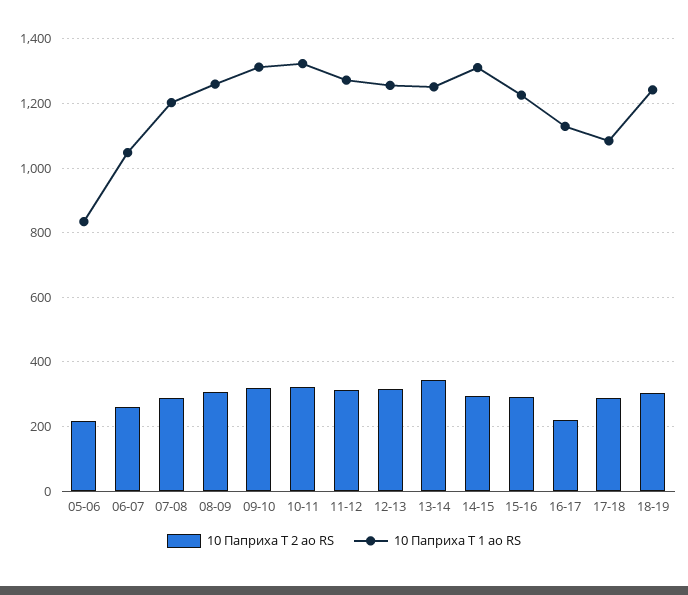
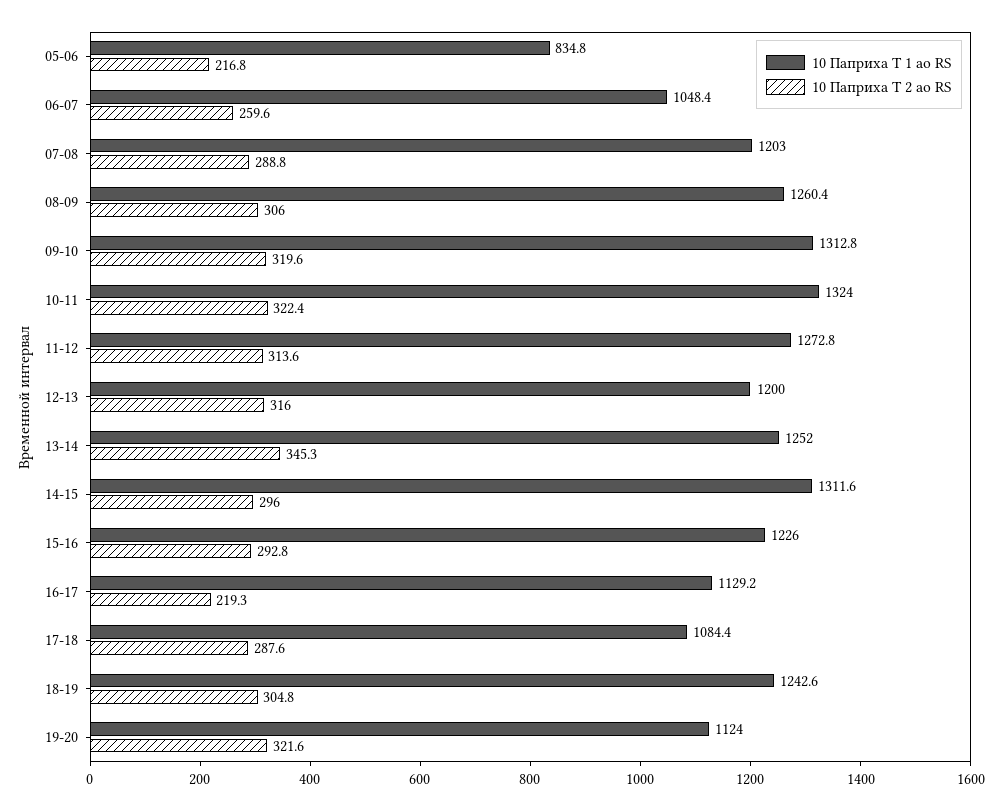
10 Паприха Т 1 ао RS, 12-13: 1260 -> 1200
10 Паприха Т 1 ао RS, 19-20: none -> 1124
10 Паприха Т 2 ао RS, 19-20: none -> 321.6

